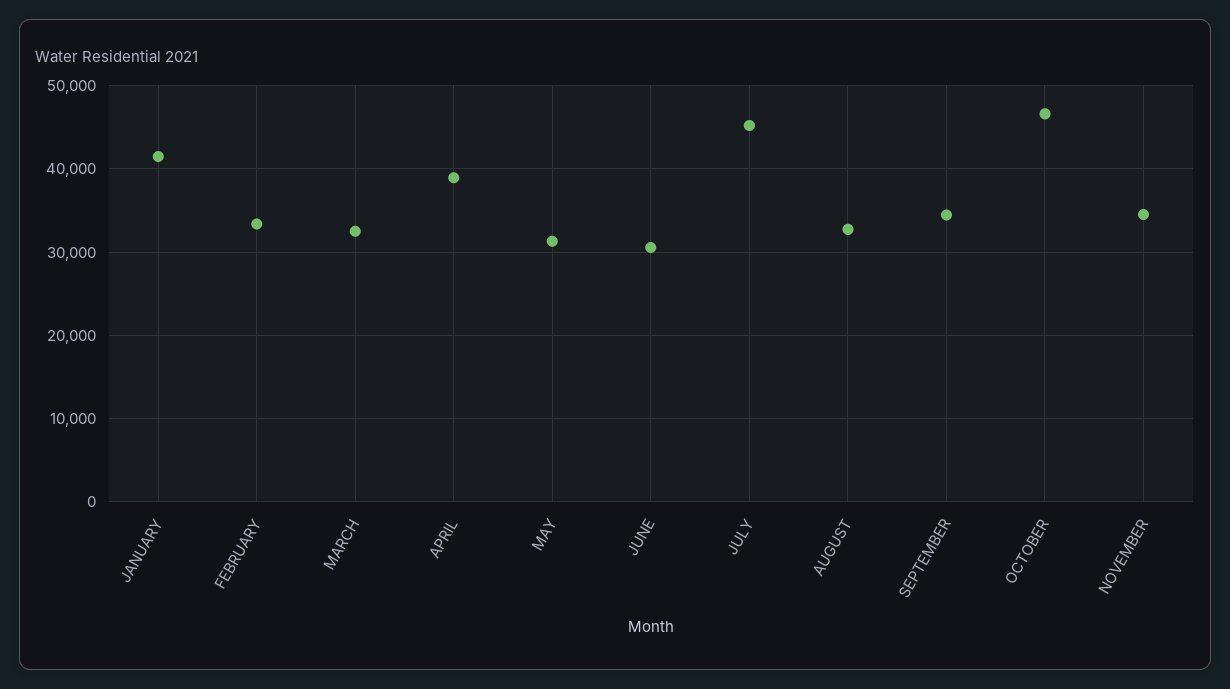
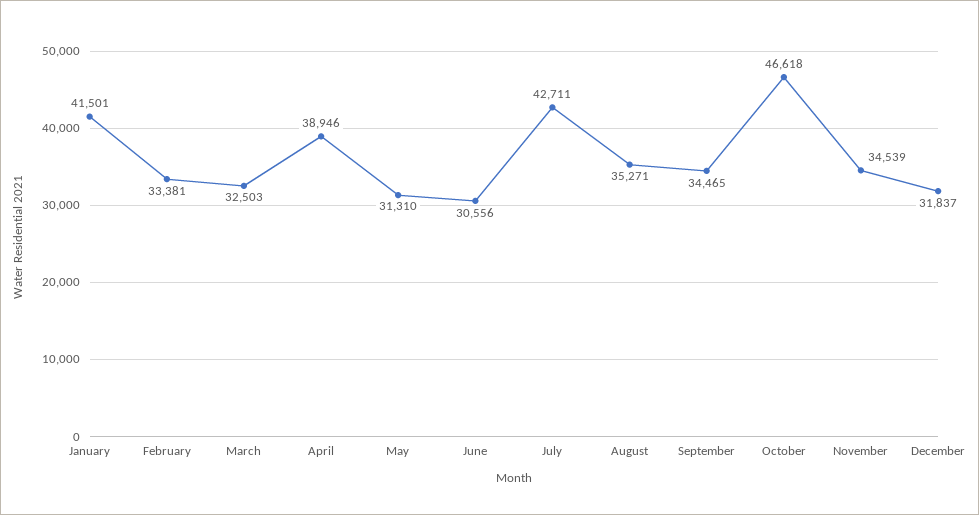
JULY: 45000 -> 42711
AUGUST: 33000 -> 35271
December: none -> 31837

